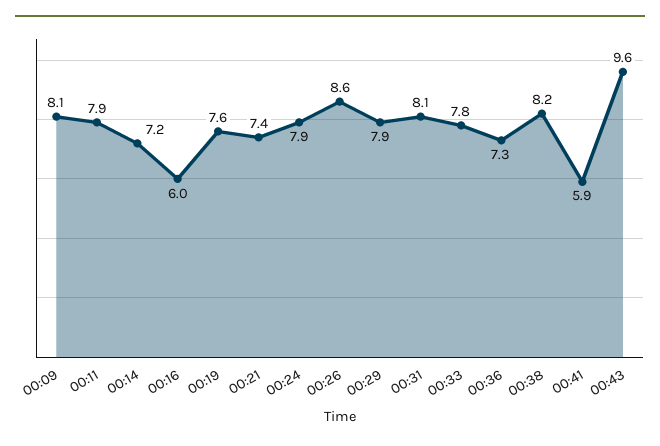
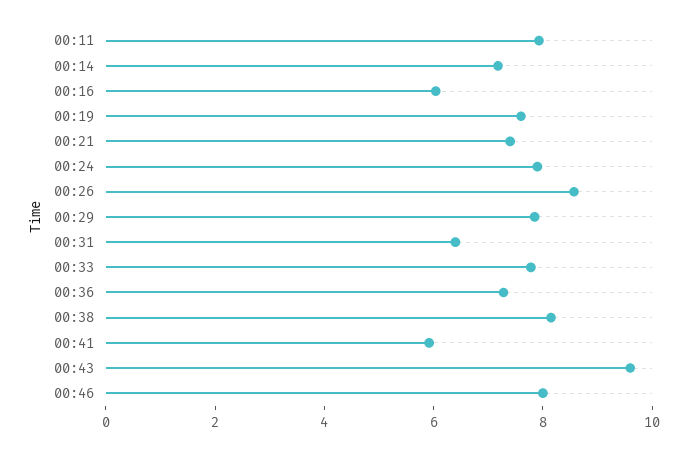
00:09: 8.1 -> none
00:31: 8.1 -> 6.5
00:46: none -> 8

